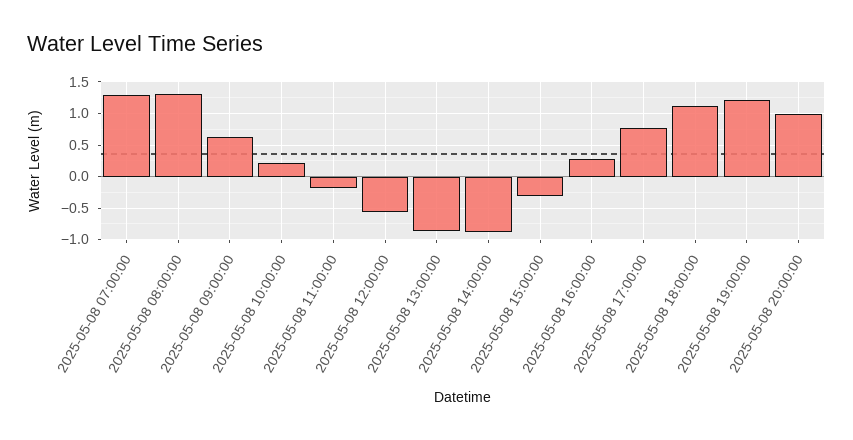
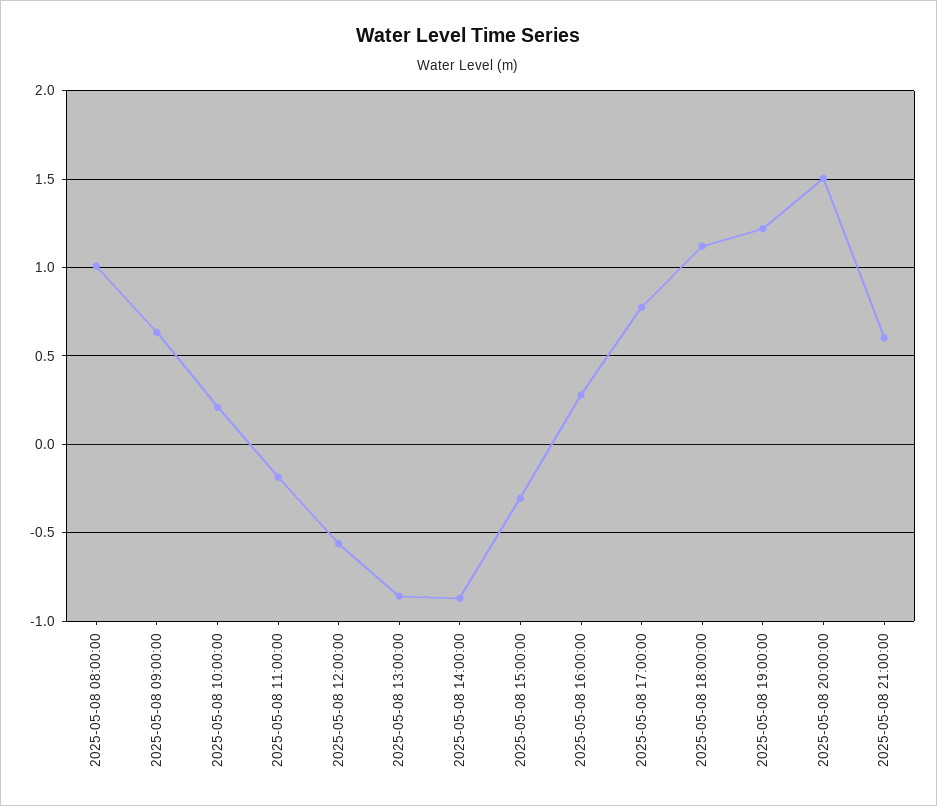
2025-05-08 07:00:00: 1.3 -> none
2025-05-08 08:00:00: 1.3 -> 1
2025-05-08 20:00:00: 1 -> 1.5
2025-05-08 21:00:00: none -> 0.6

